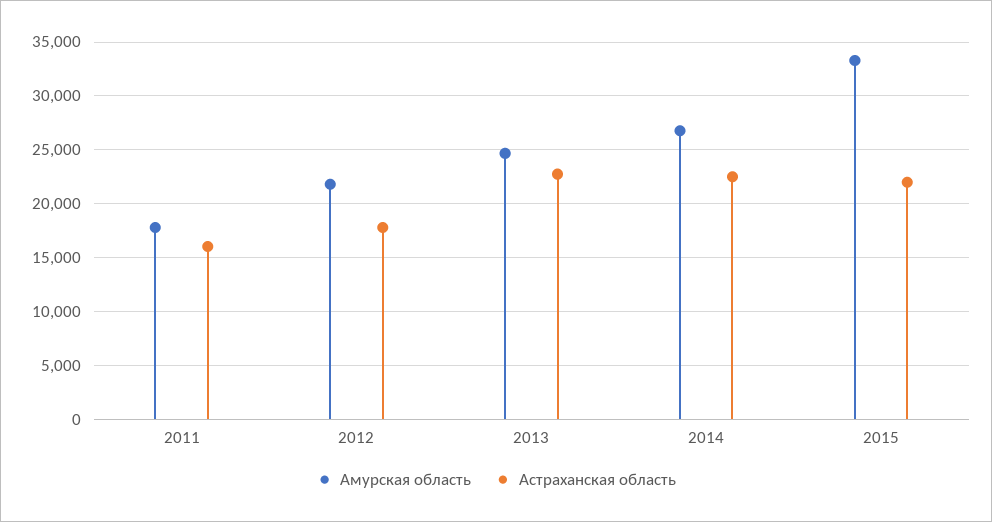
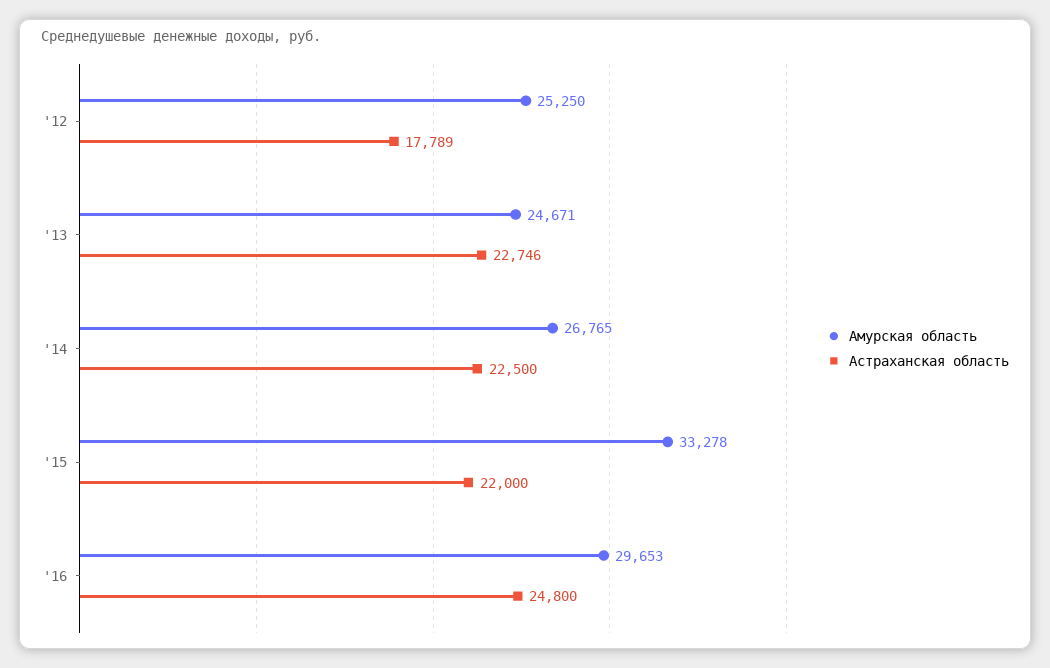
Амурская область, 2011: 18000 -> none
Астраханская область, 2011: 16000 -> none
Амурская область, 2012: 22000 -> 25250
Амурская область, '16: none -> 29653
Астраханская область, '16: none -> 24800

